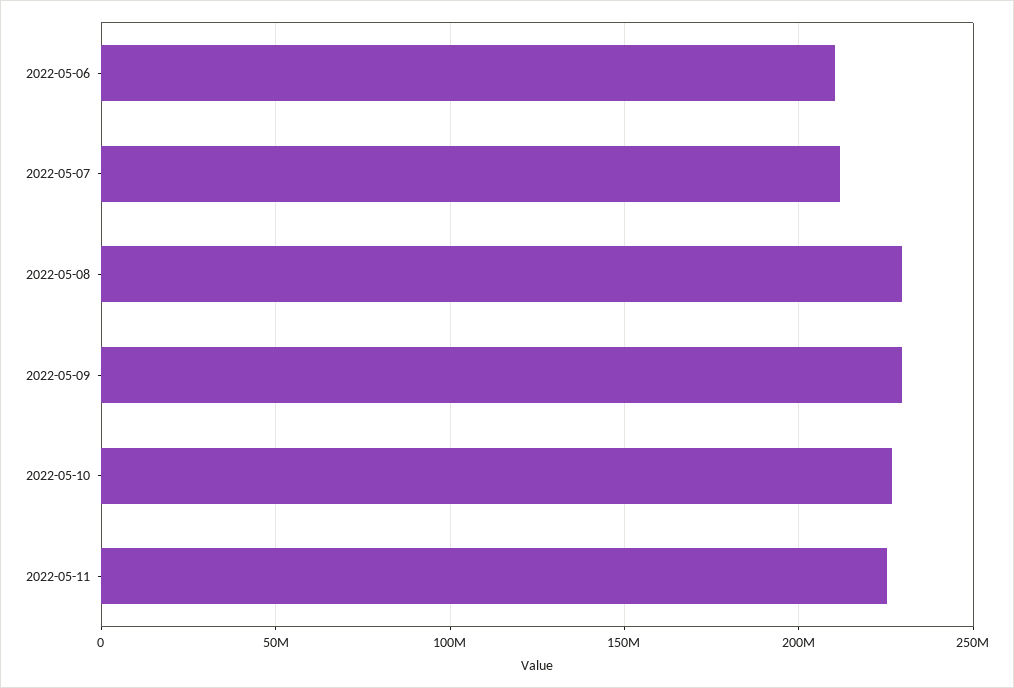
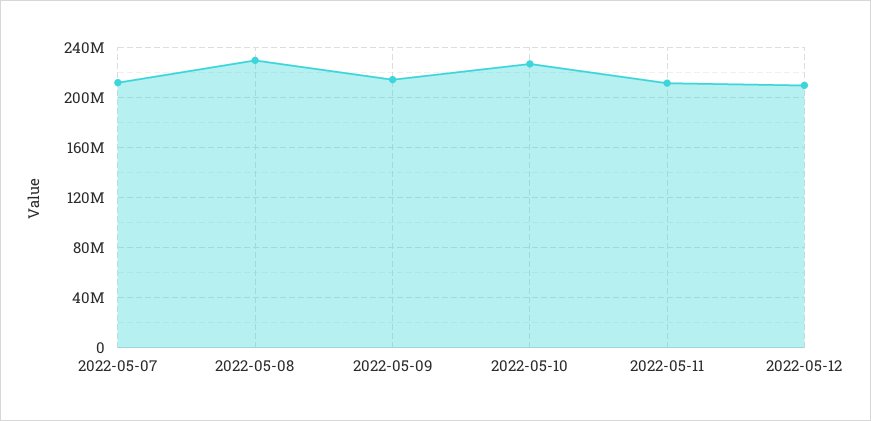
2022-05-06: 210000000 -> none
2022-05-09: 230000000 -> 215000000
2022-05-11: 225000000 -> 210000000
2022-05-12: none -> 210000000

